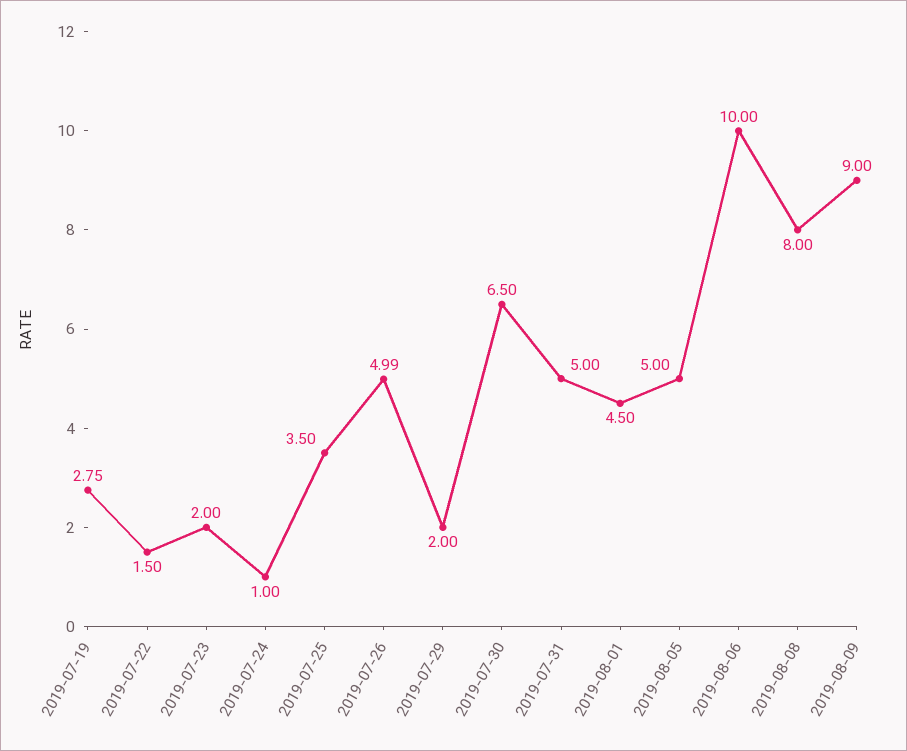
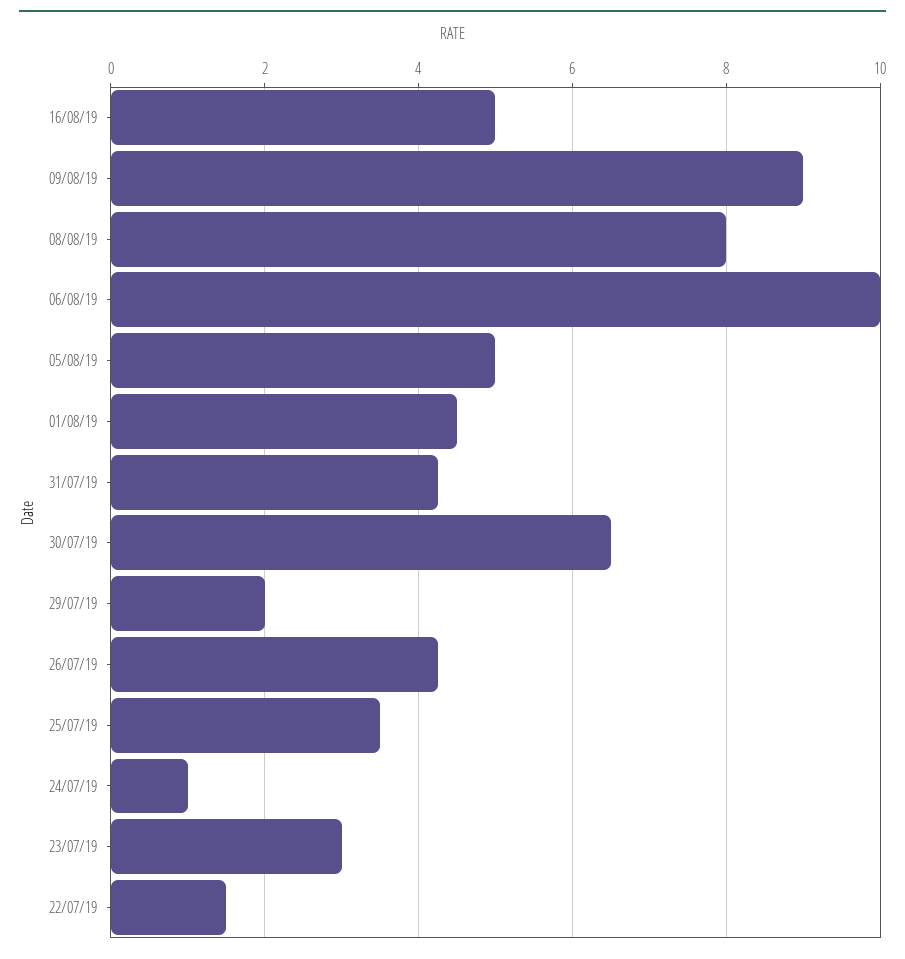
2019-07-19: 2.75 -> none
2019-07-23: 2 -> 3
2019-07-26: 4.99 -> 4.2
2019-07-31: 5 -> 4.2
16/08/19: none -> 5

